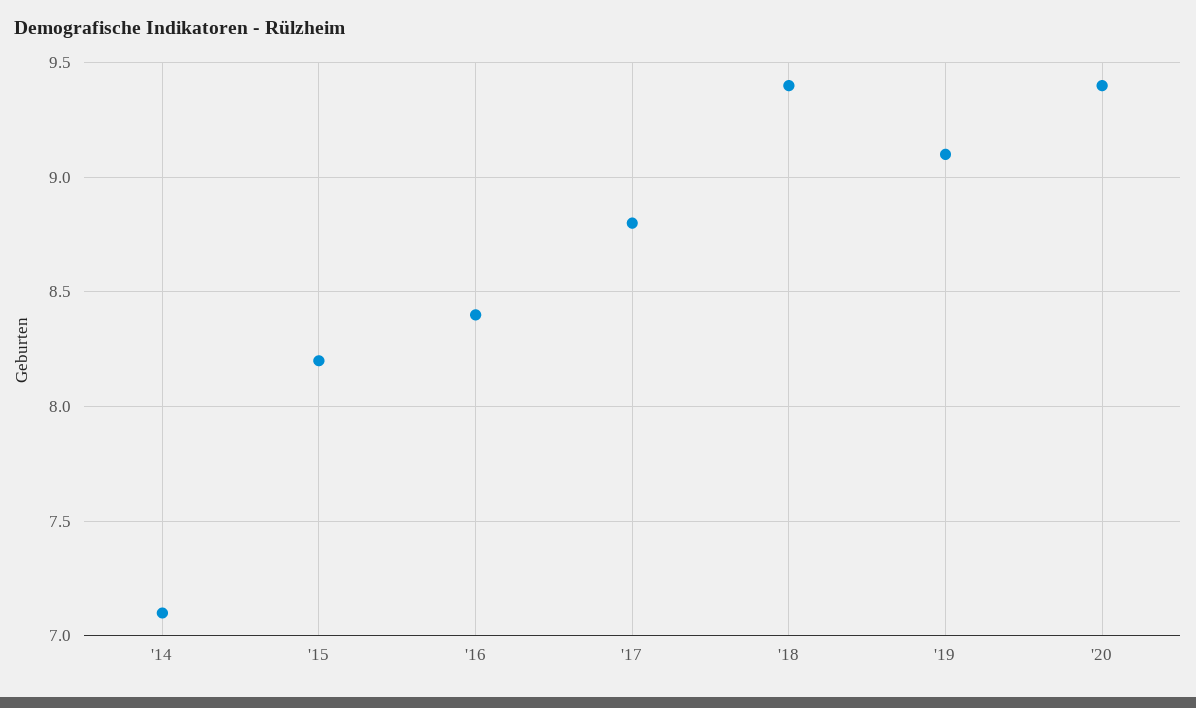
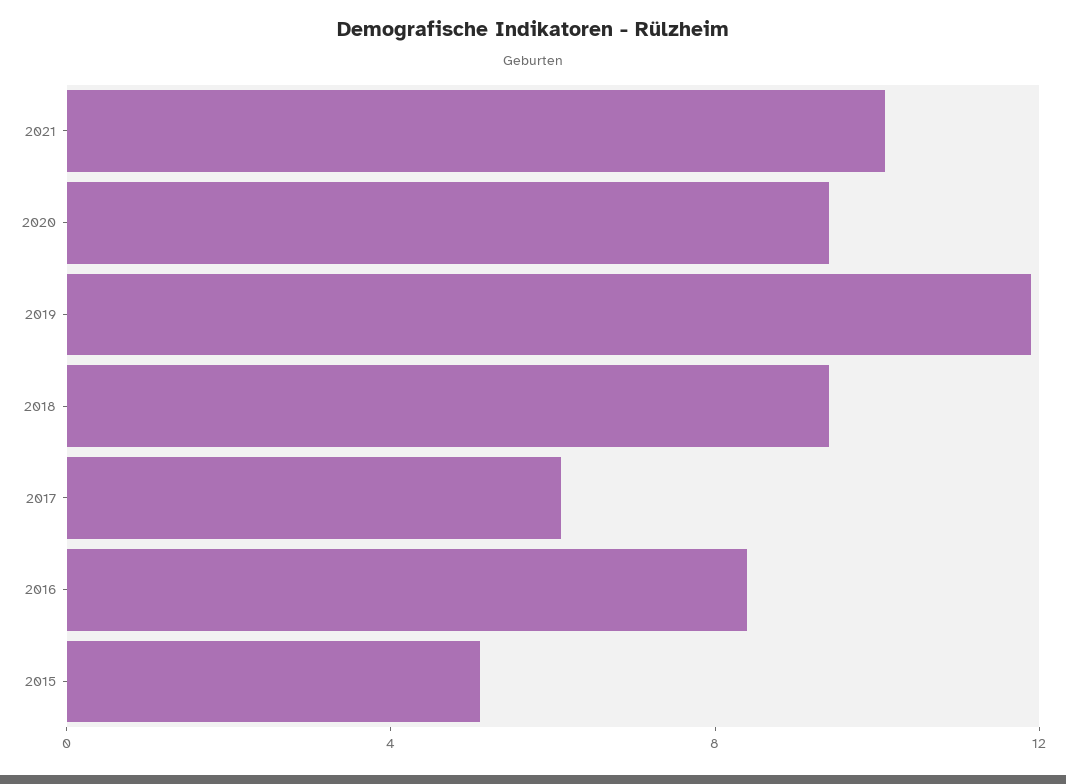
'14: 7.1 -> none
'15: 8.2 -> 5
'17: 8.8 -> 6
'19: 9.1 -> 12
2021: none -> 10

